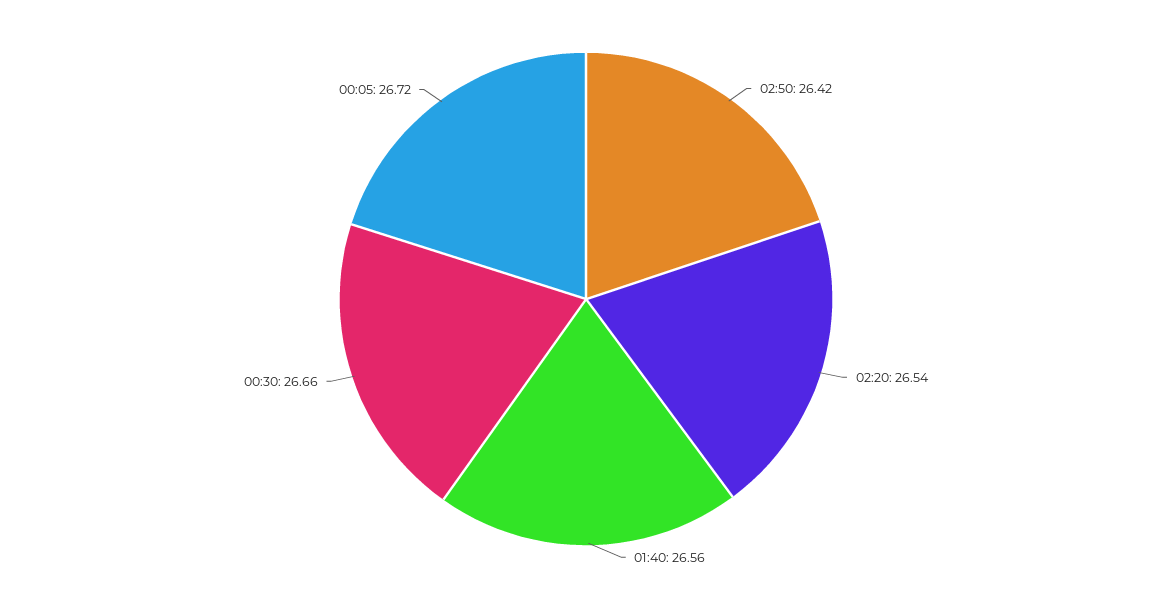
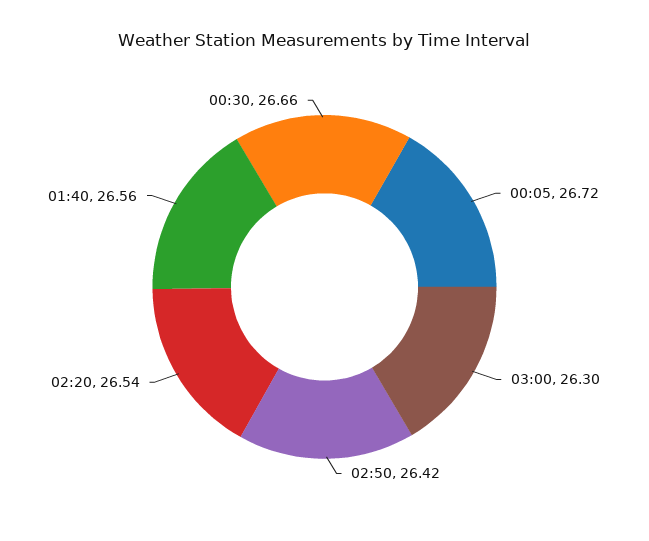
03:00: none -> 26.3

